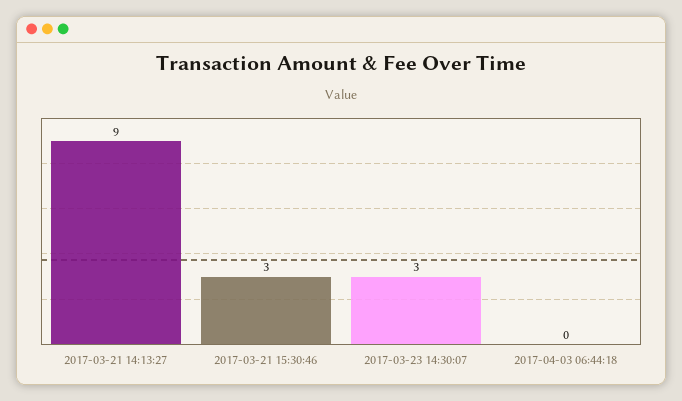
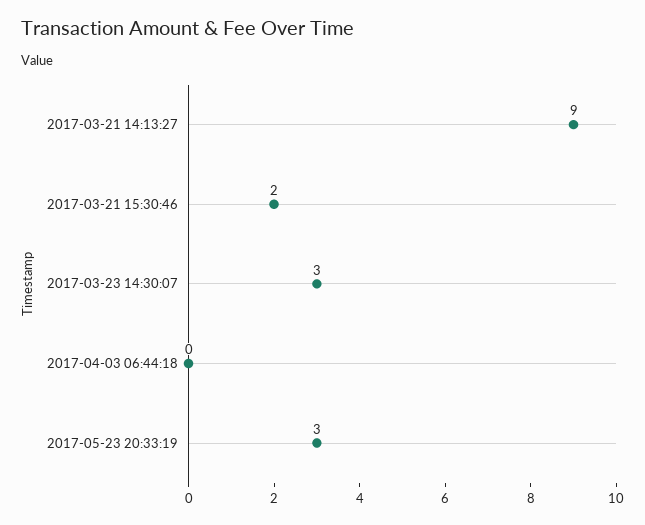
2017-03-21 15:30:46: 3 -> 2
2017-05-23 20:33:19: none -> 3

